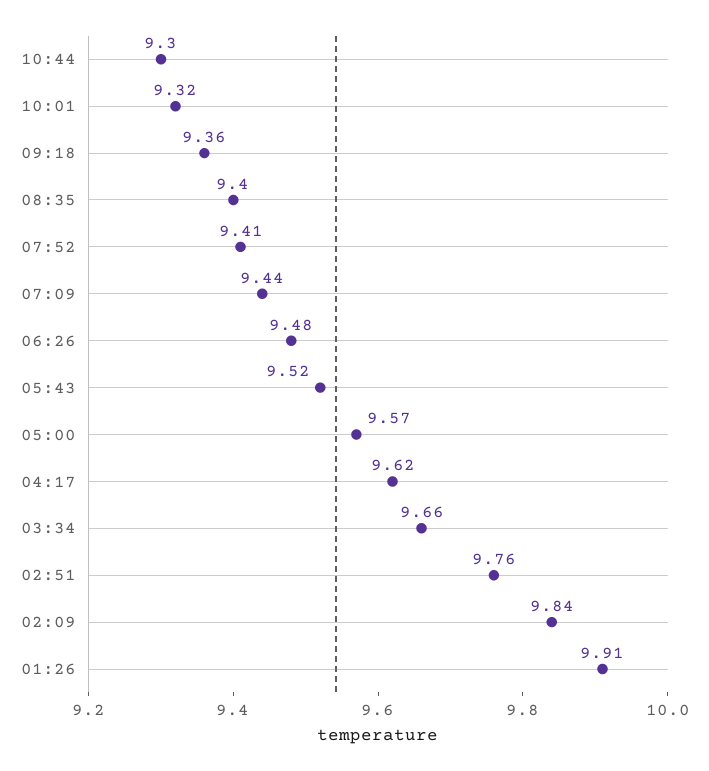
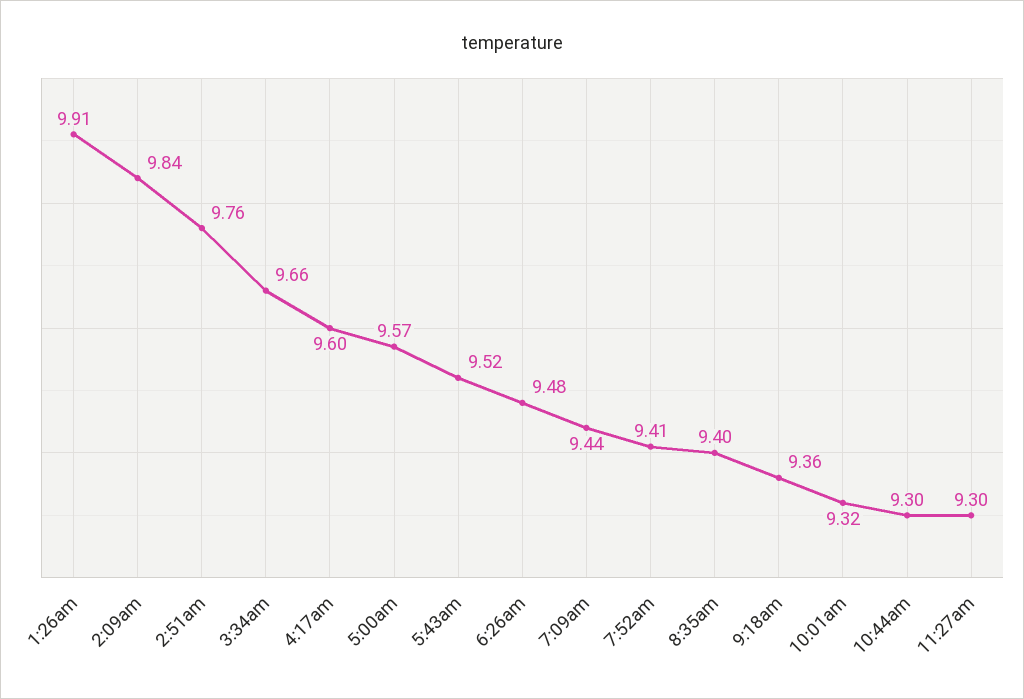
04:17: 9.62 -> 9.6
11:27am: none -> 9.3

